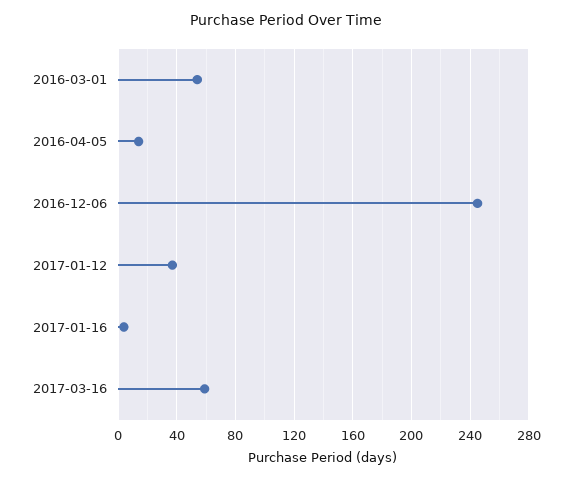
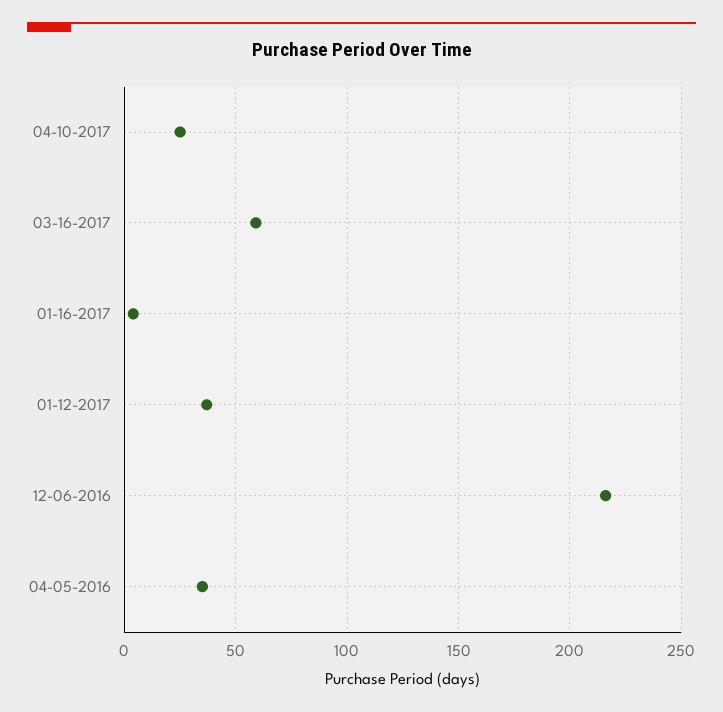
2016-03-01: 55 -> none
2016-04-05: 15 -> 35
2016-12-06: 245 -> 215
04-10-2017: none -> 25

